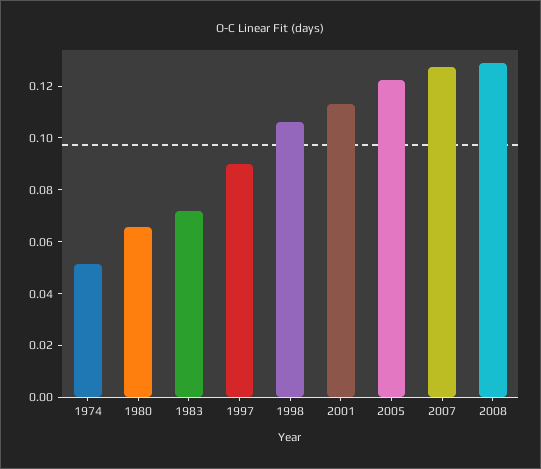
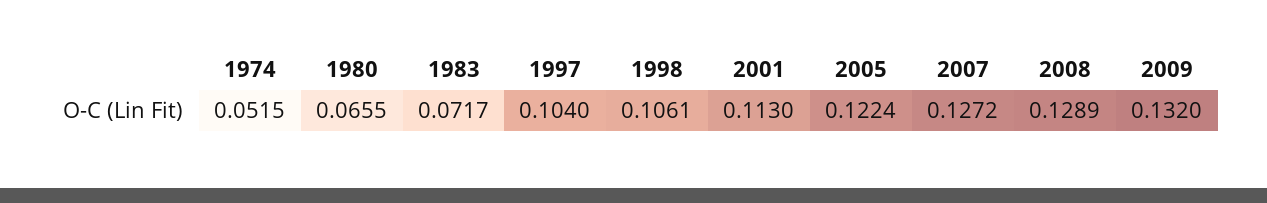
1997: 0.09 -> 0.104
2009: none -> 0.132

